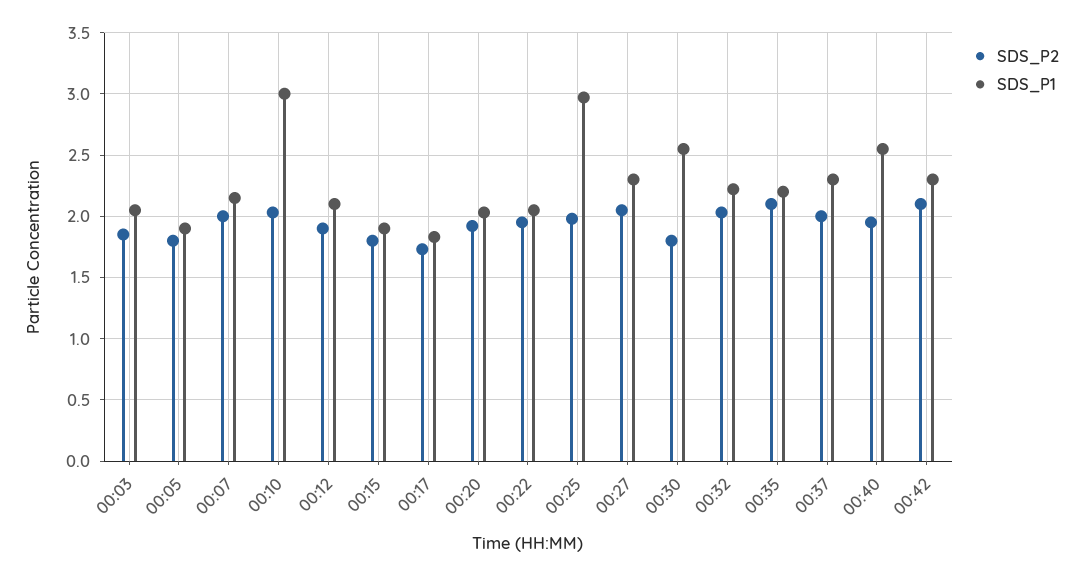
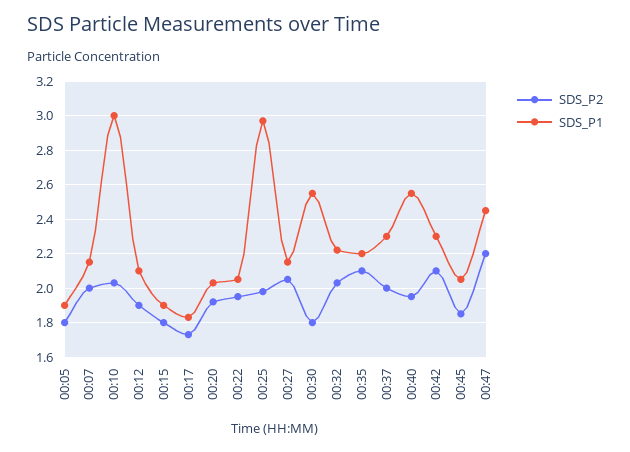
SDS_P2, 00:03: 1.85 -> none
SDS_P1, 00:03: 2.05 -> none
SDS_P1, 00:27: 2.3 -> 2.15
SDS_P2, 00:45: none -> 1.85
SDS_P1, 00:45: none -> 2.05
SDS_P2, 00:47: none -> 2.2
SDS_P1, 00:47: none -> 2.45

